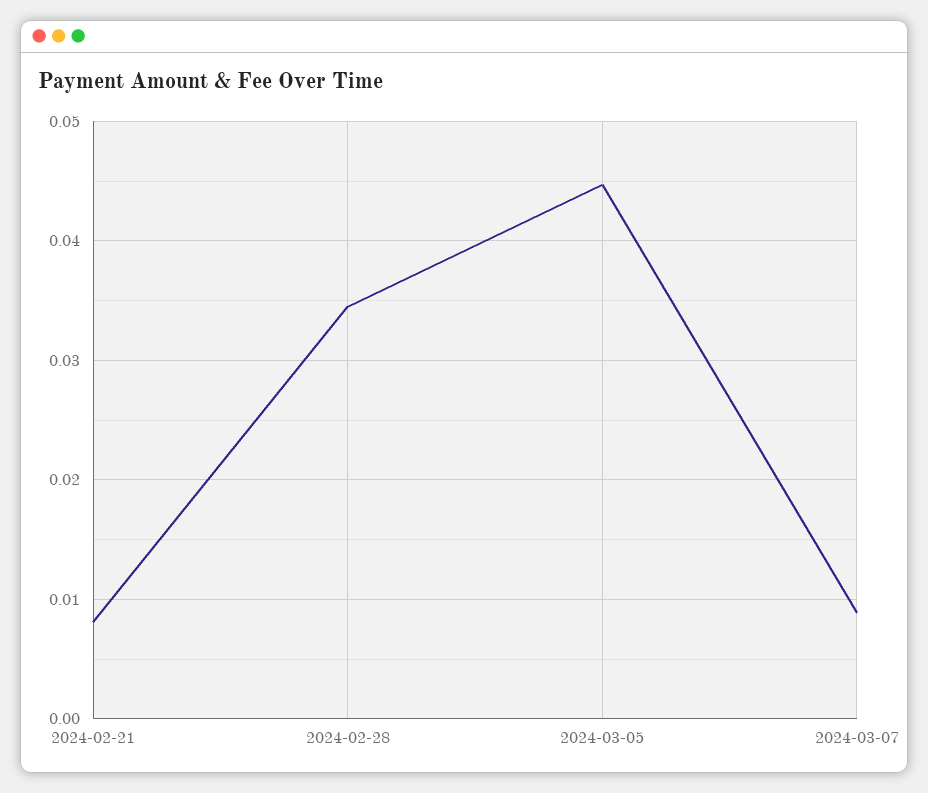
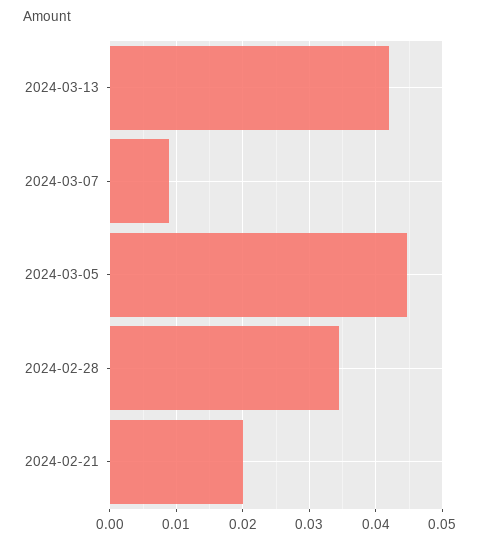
2024-02-21: 0.008 -> 0.02
2024-03-13: none -> 0.042

